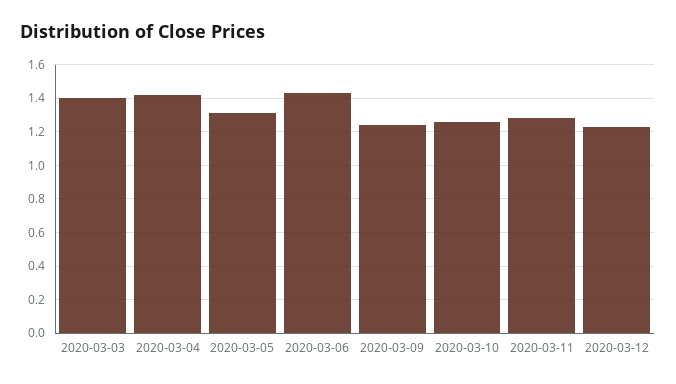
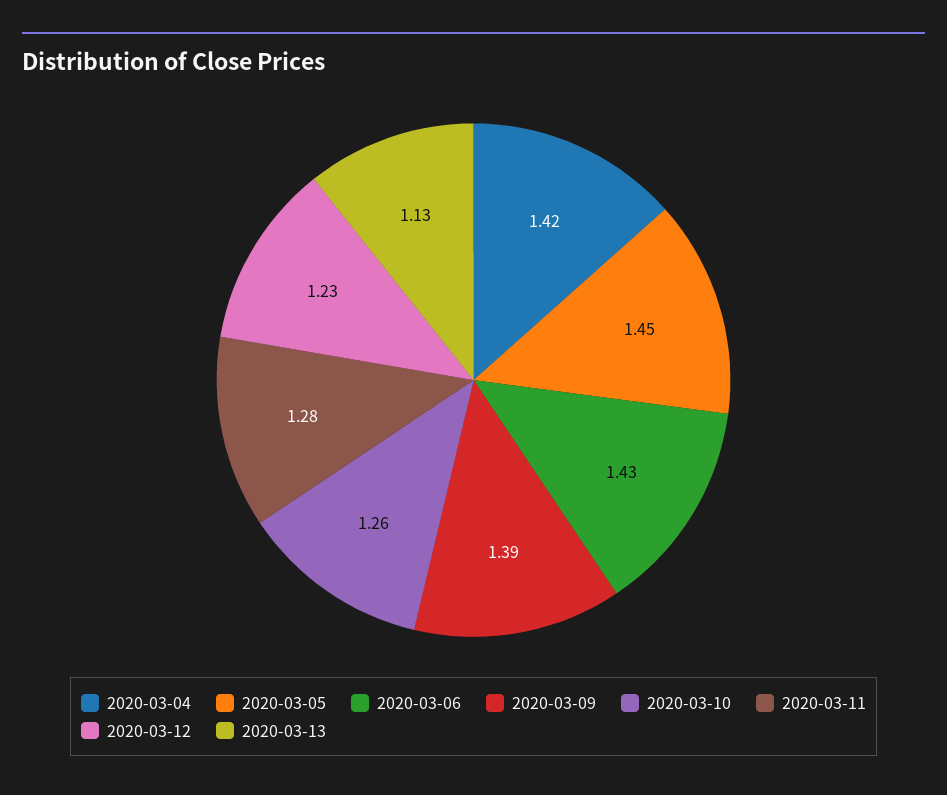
2020-03-03: 1.4 -> none
2020-03-05: 1.3 -> 1.45
2020-03-09: 1.25 -> 1.39
2020-03-13: none -> 1.13

